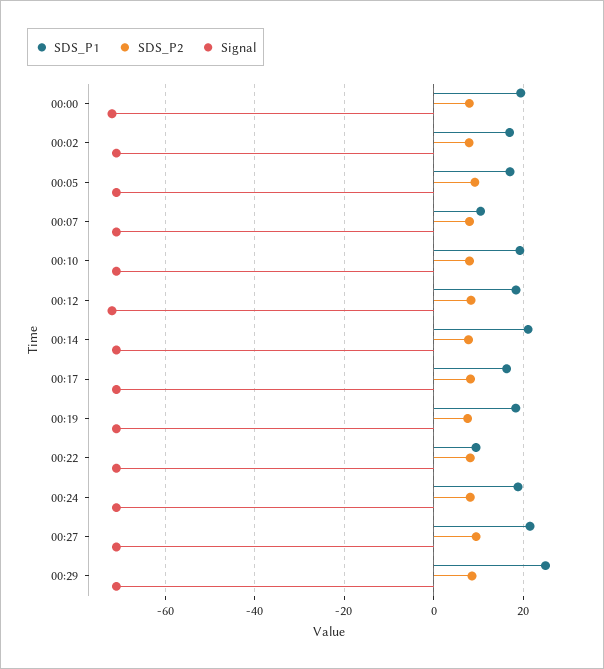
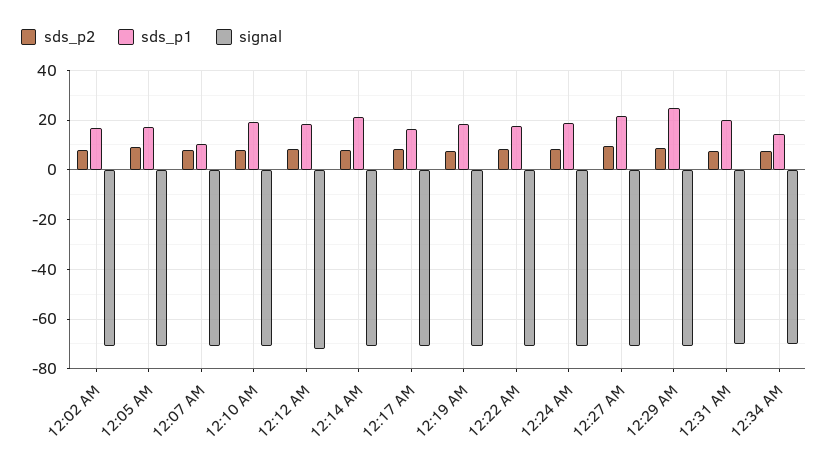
SDS_P1, 00:00: 20 -> none
SDS_P2, 00:00: 8 -> none
Signal, 00:00: -72 -> none
SDS_P1, 00:22: 10 -> 17.5
SDS_P2, 12:31 AM: none -> 7.5
SDS_P1, 12:31 AM: none -> 20
Signal, 12:31 AM: none -> -70
SDS_P2, 12:34 AM: none -> 7.5
SDS_P1, 12:34 AM: none -> 15
Signal, 12:34 AM: none -> -70

